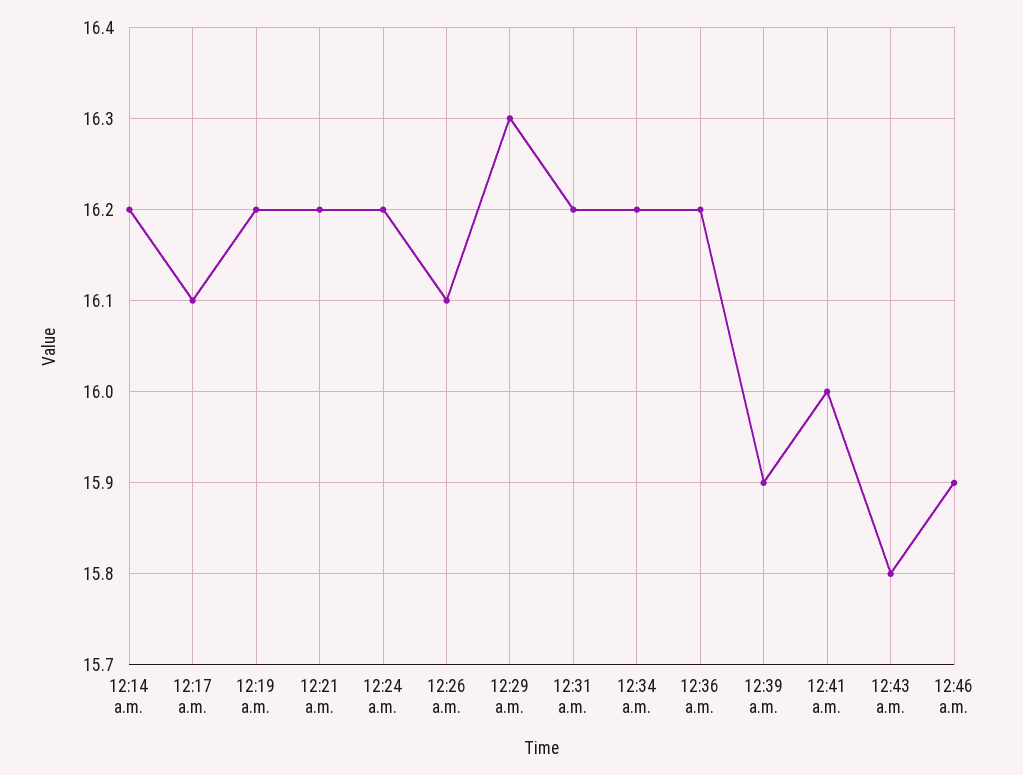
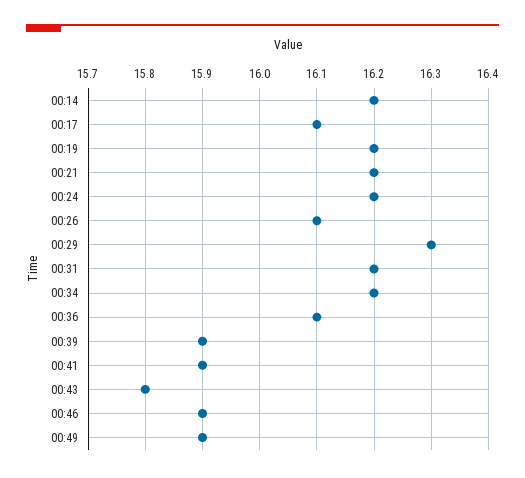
12:36 a.m.: 16.2 -> 16.1
12:41 a.m.: 16 -> 15.9
00:49: none -> 15.9

